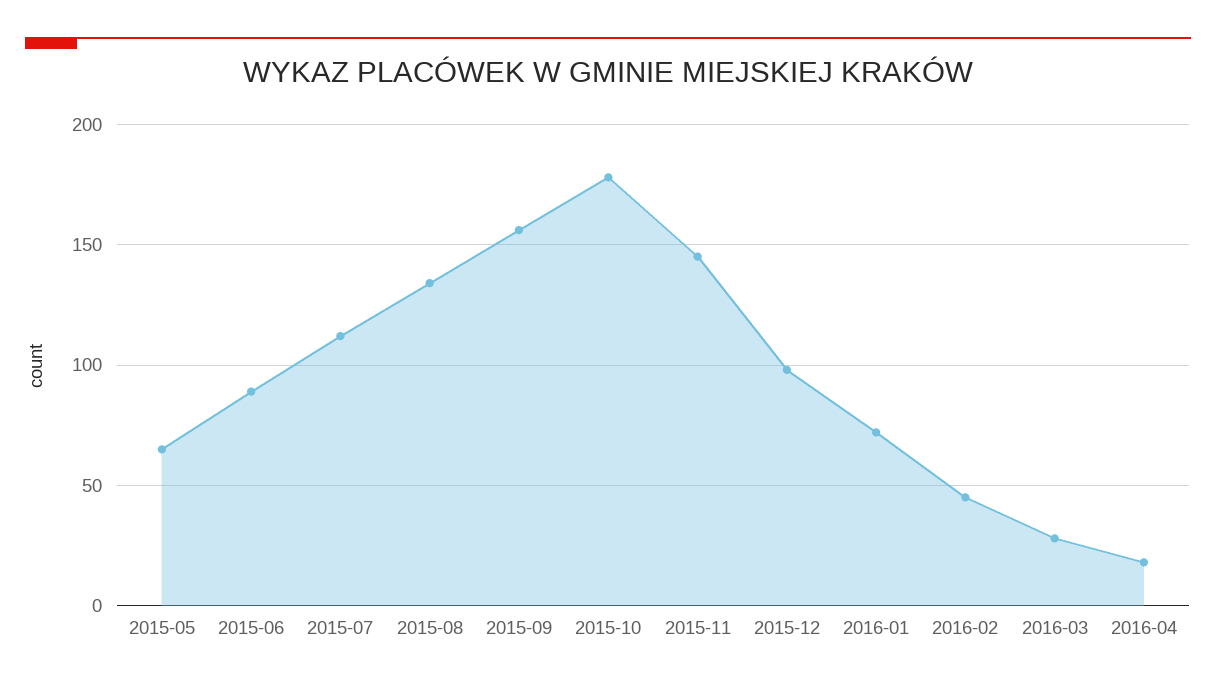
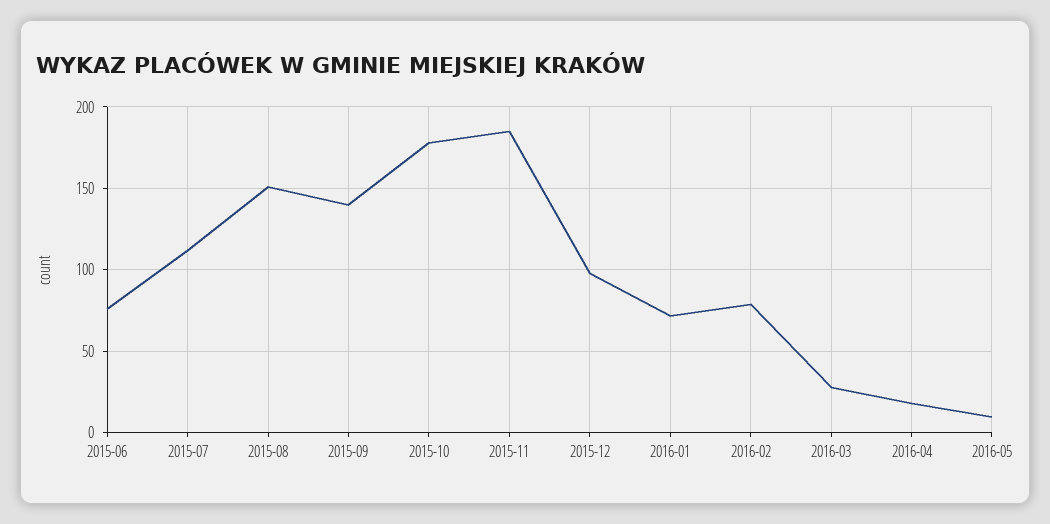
2015-05: 65 -> none
2015-06: 90 -> 75
2015-08: 135 -> 150
2015-09: 155 -> 140
2015-11: 145 -> 185
2016-02: 45 -> 80
2016-05: none -> 10

